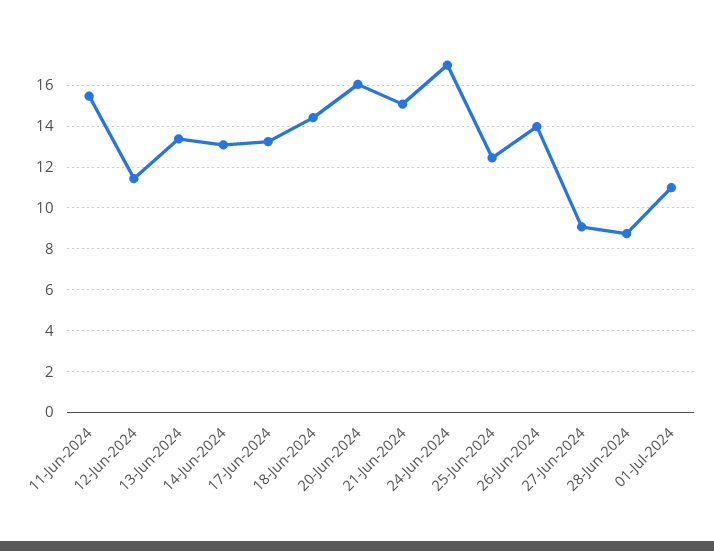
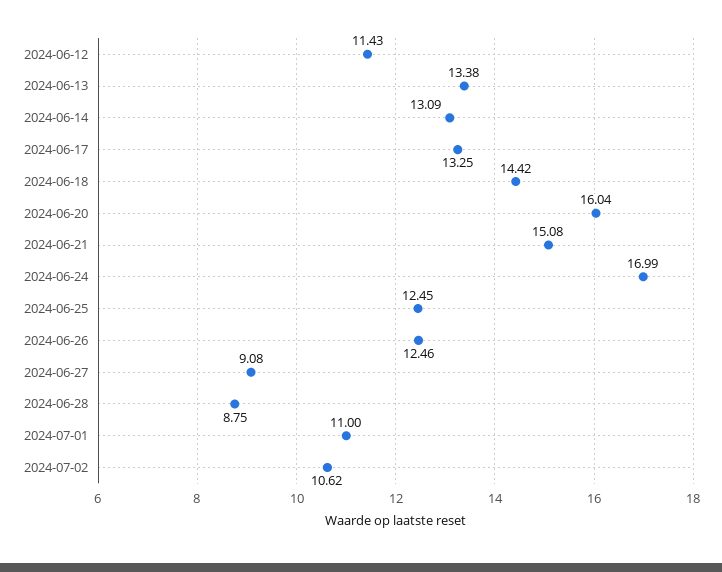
11-Jun-2024: 15.5 -> none
26-Jun-2024: 14 -> 12.46
2024-07-02: none -> 10.62

